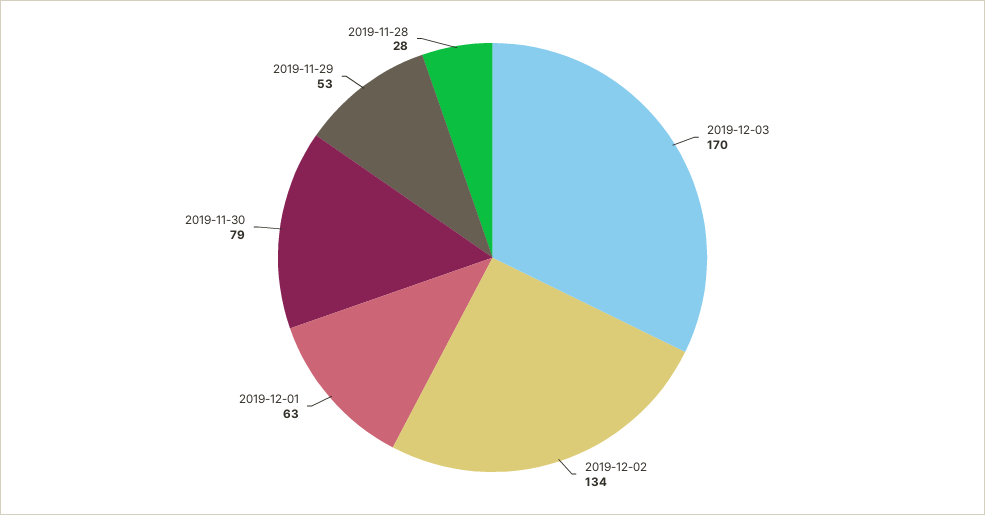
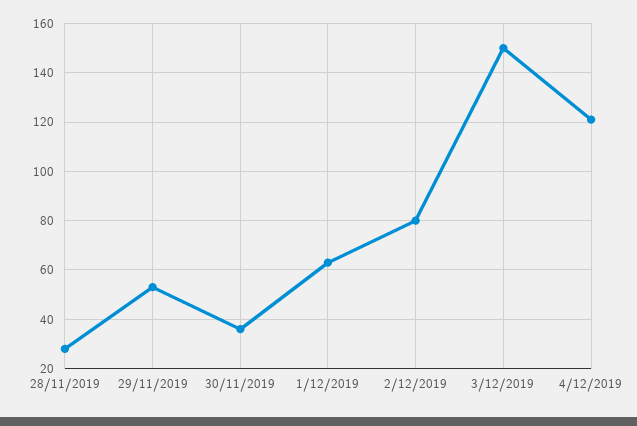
2019-12-03: 170 -> 150
2019-12-02: 134 -> 80
2019-11-30: 79 -> 35
4/12/2019: none -> 120

